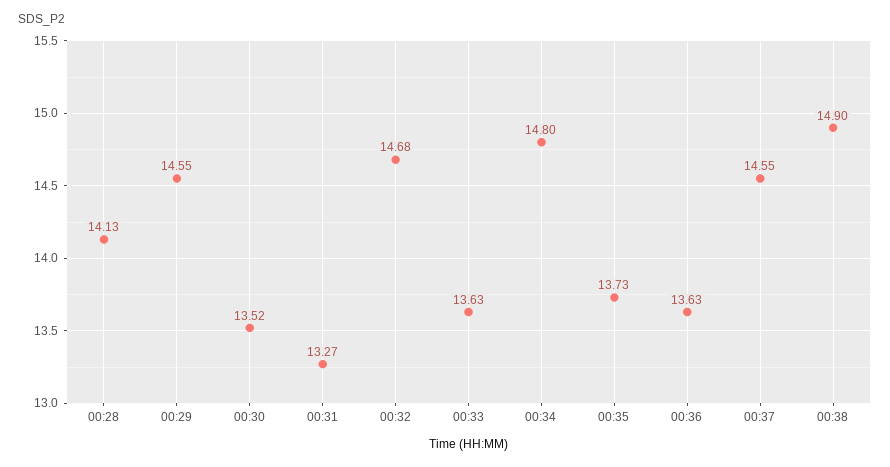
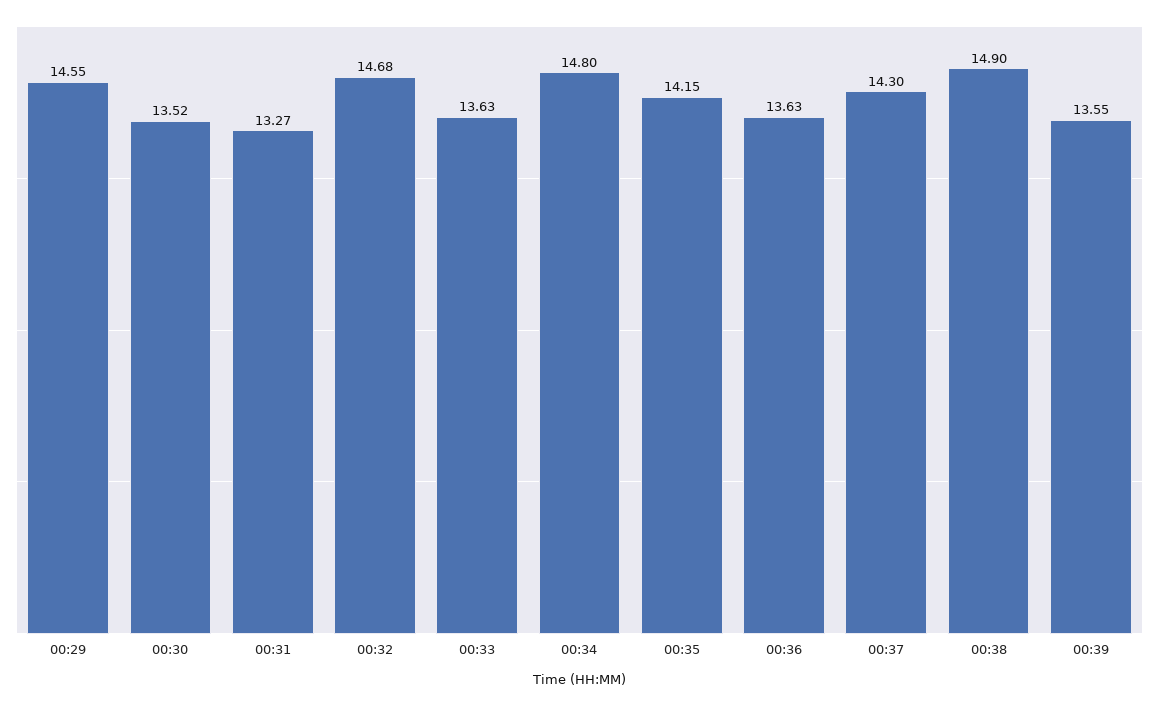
00:28: 14.13 -> none
00:35: 13.73 -> 14.15
00:37: 14.55 -> 14.3
00:39: none -> 13.55

